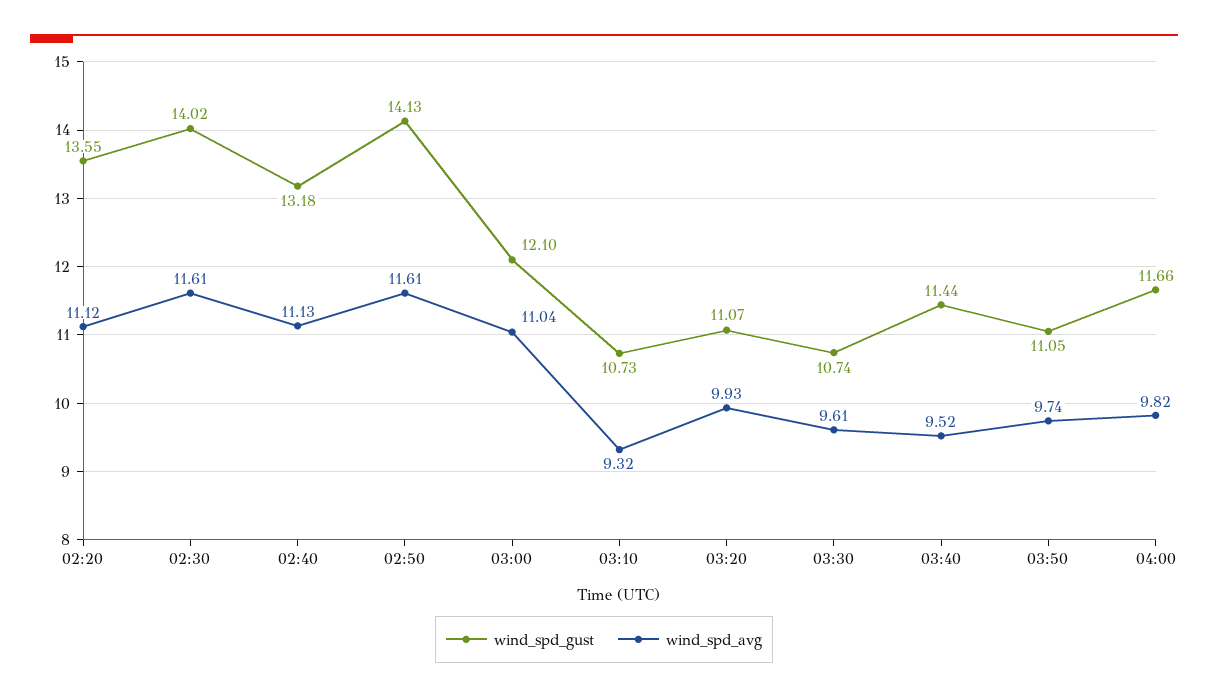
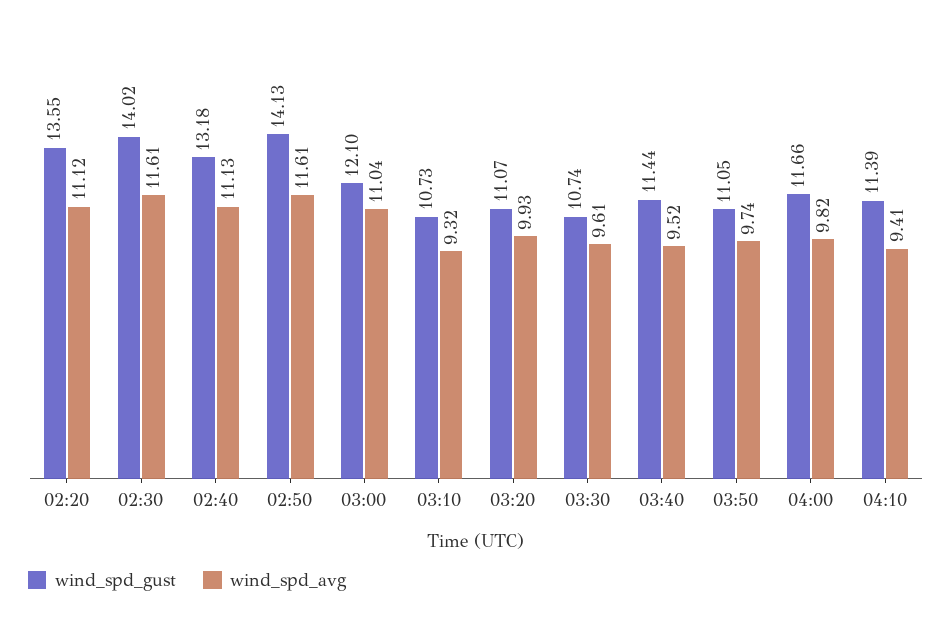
wind_spd_gust, 04:10: none -> 11.39
wind_spd_avg, 04:10: none -> 9.41

